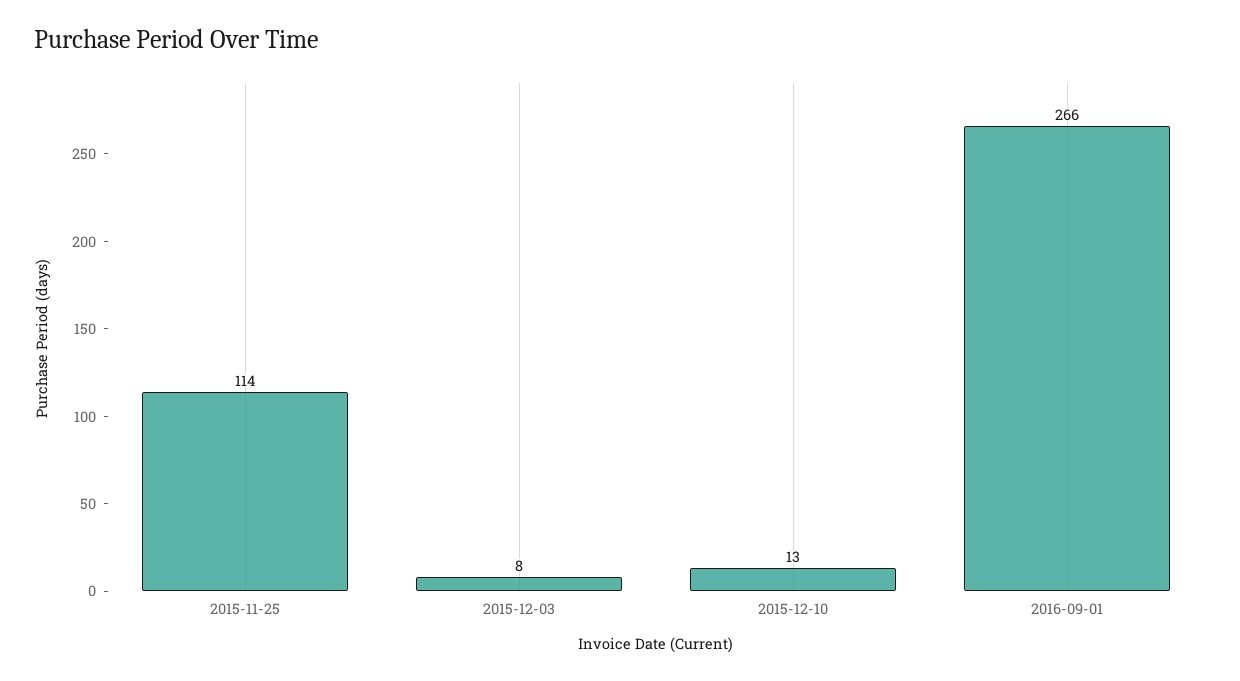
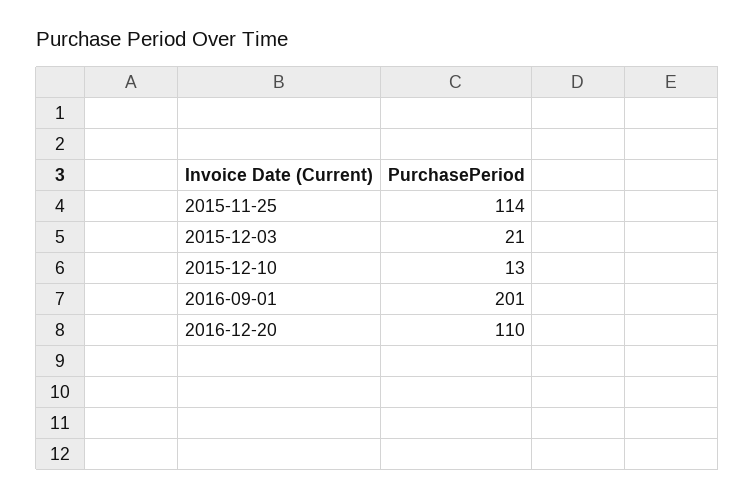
2015-12-03: 8 -> 21
2016-09-01: 266 -> 201
2016-12-20: none -> 110

